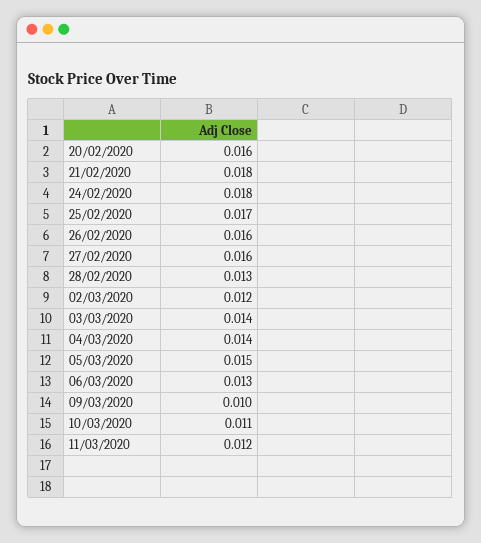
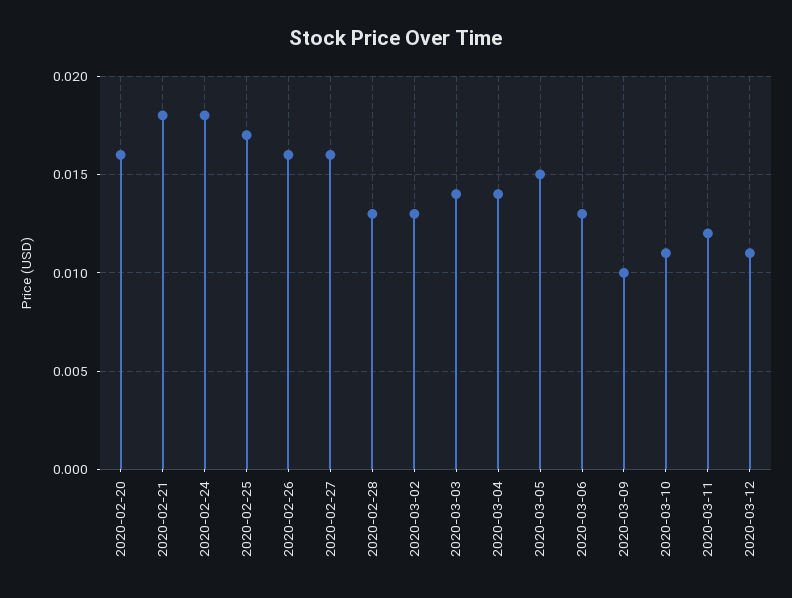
02/03/2020: 0.012 -> 0.013
2020-03-12: none -> 0.011

